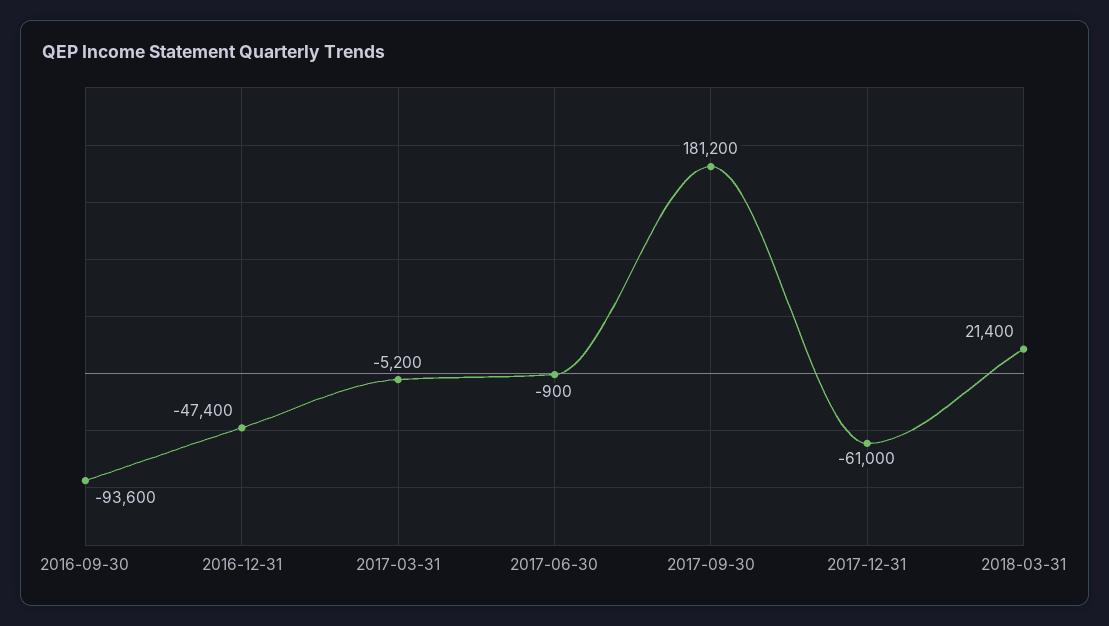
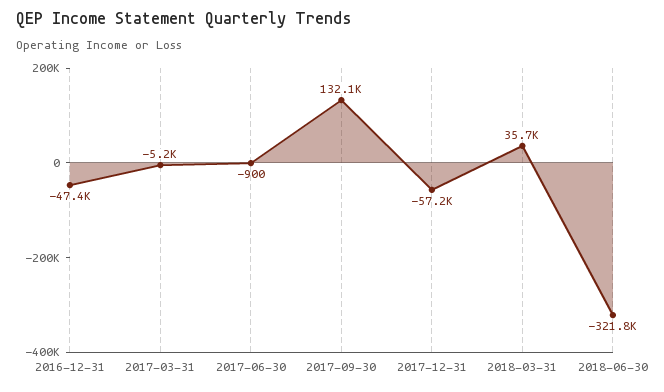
2016-09-30: -93600 -> none
2017-09-30: 181200 -> 132100
2017-12-31: -61000 -> -57200
2018-03-31: 21400 -> 35700
2018-06-30: none -> -321800

